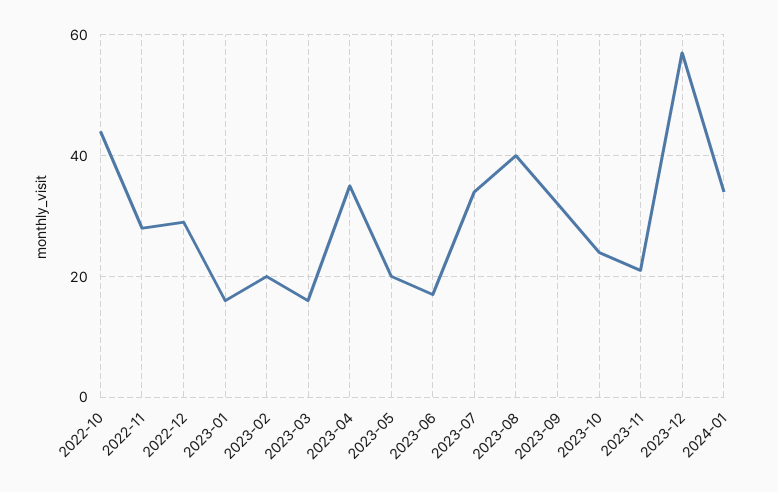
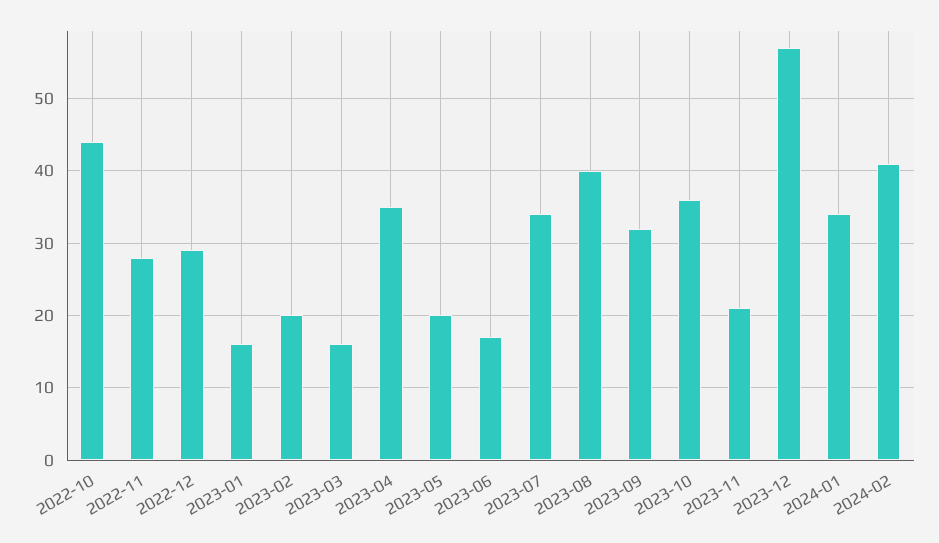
2023-10: 25 -> 36
2024-02: none -> 41

